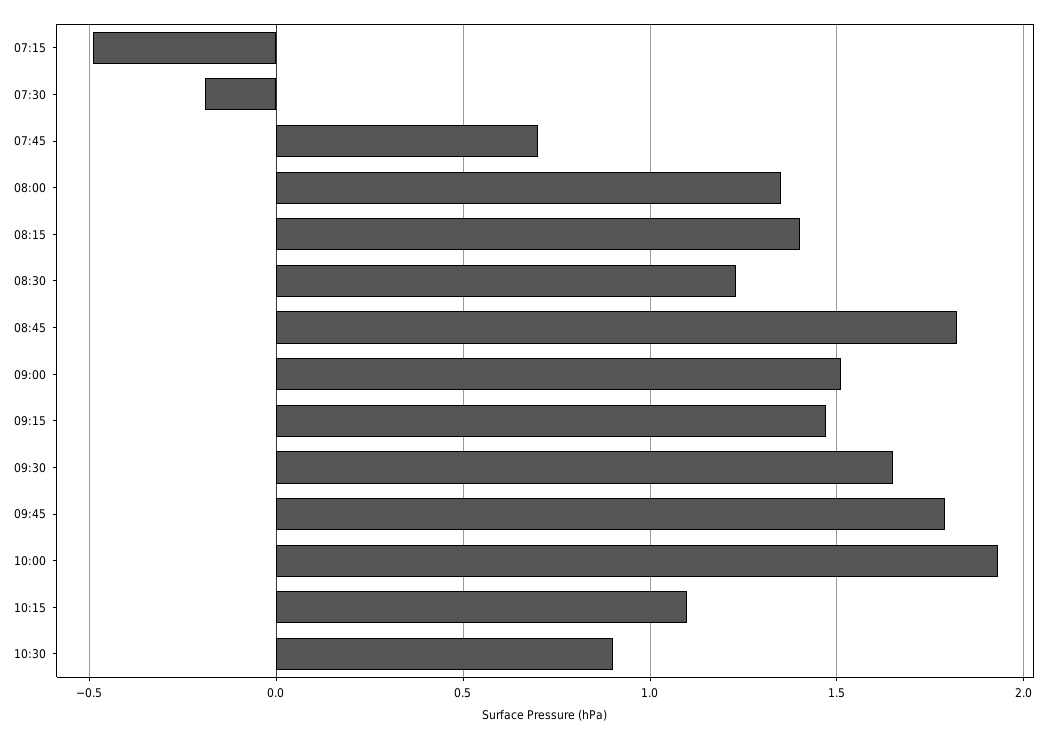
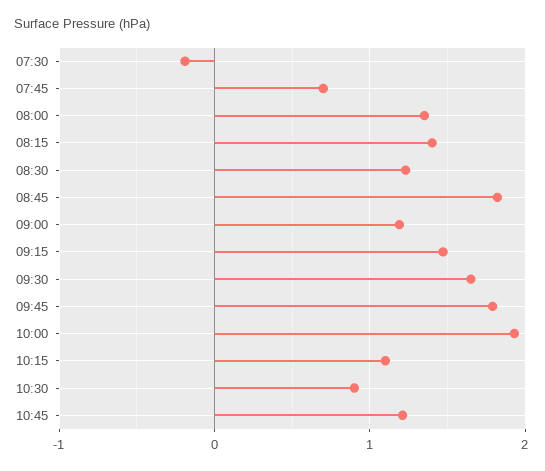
07:15: -0.5 -> none
09:00: 1.5 -> 1.2
10:45: none -> 1.2

